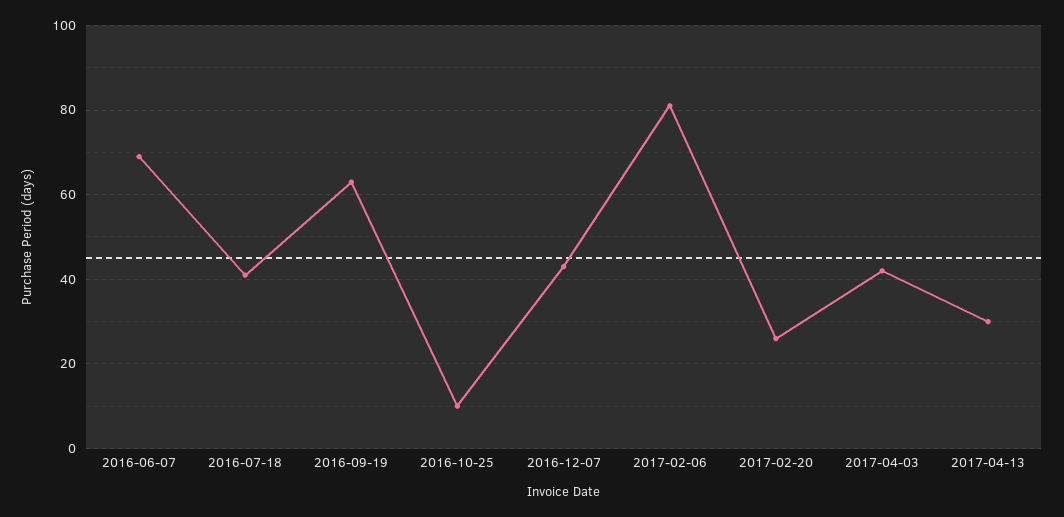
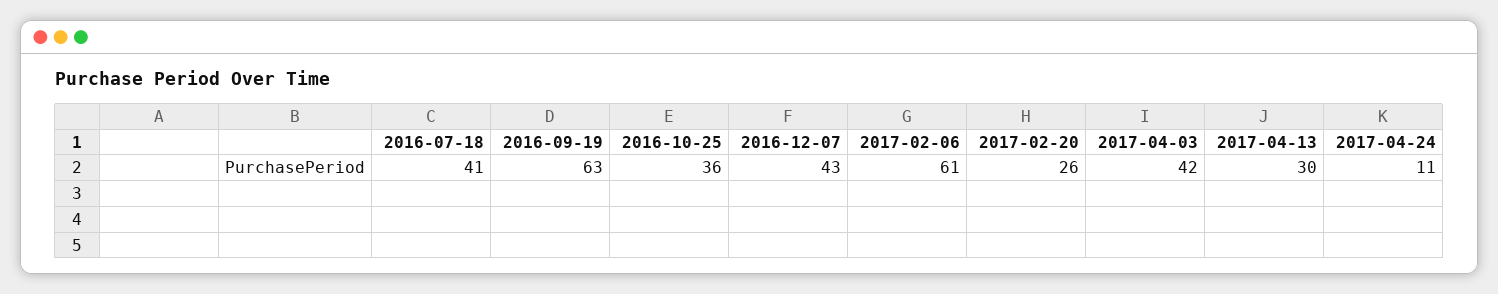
2016-06-07: 70 -> none
2016-10-25: 10 -> 36
2017-02-06: 80 -> 61
2017-04-24: none -> 11

